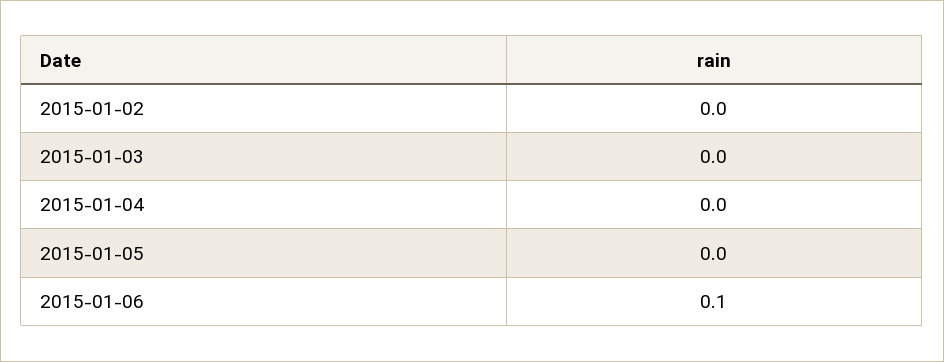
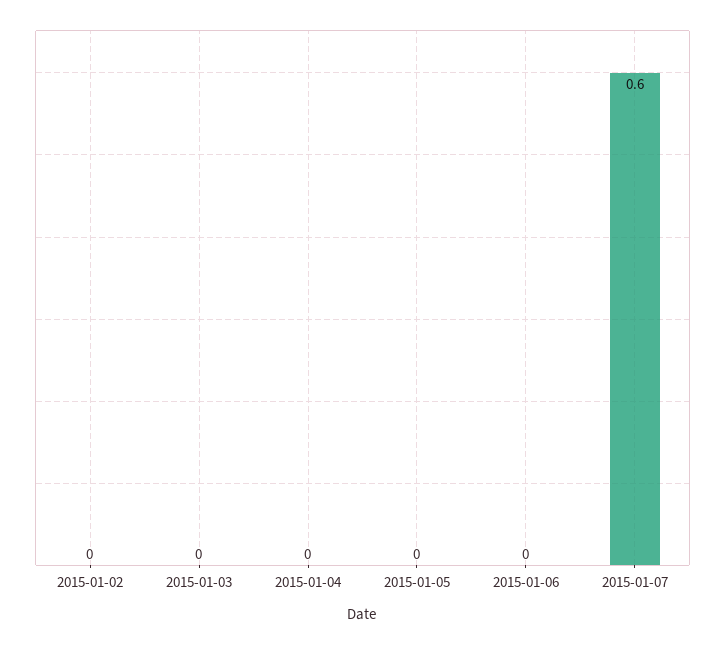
2015-01-06: 0.1 -> 0
2015-01-07: none -> 0.6

